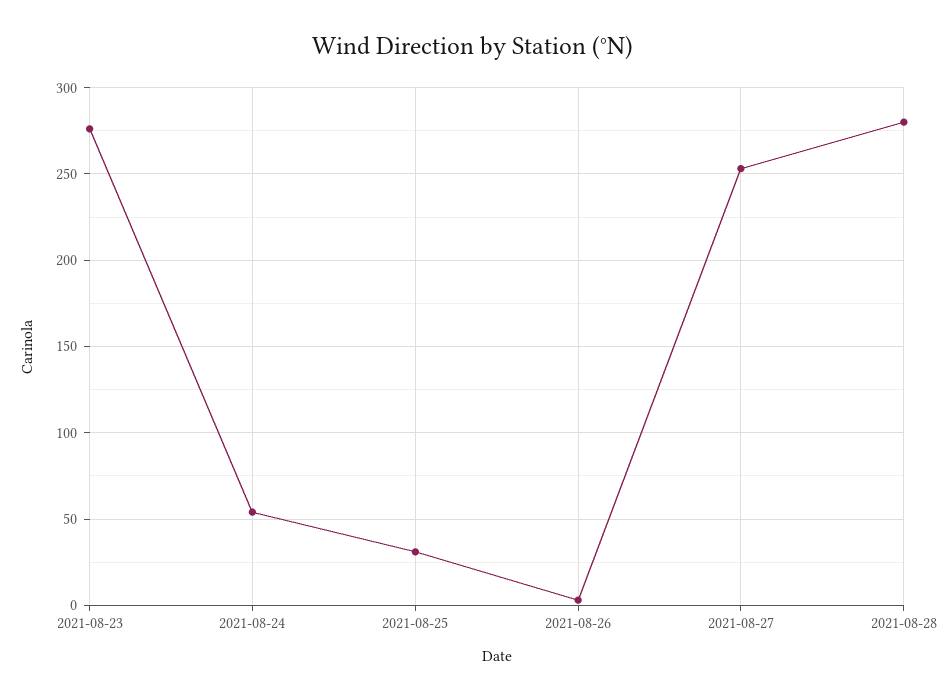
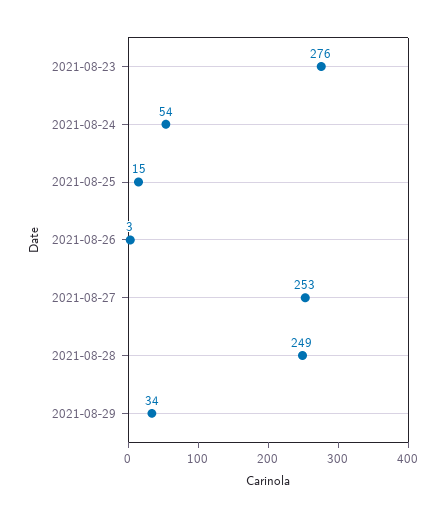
2021-08-25: 30 -> 15
2021-08-28: 280 -> 249
2021-08-29: none -> 34

